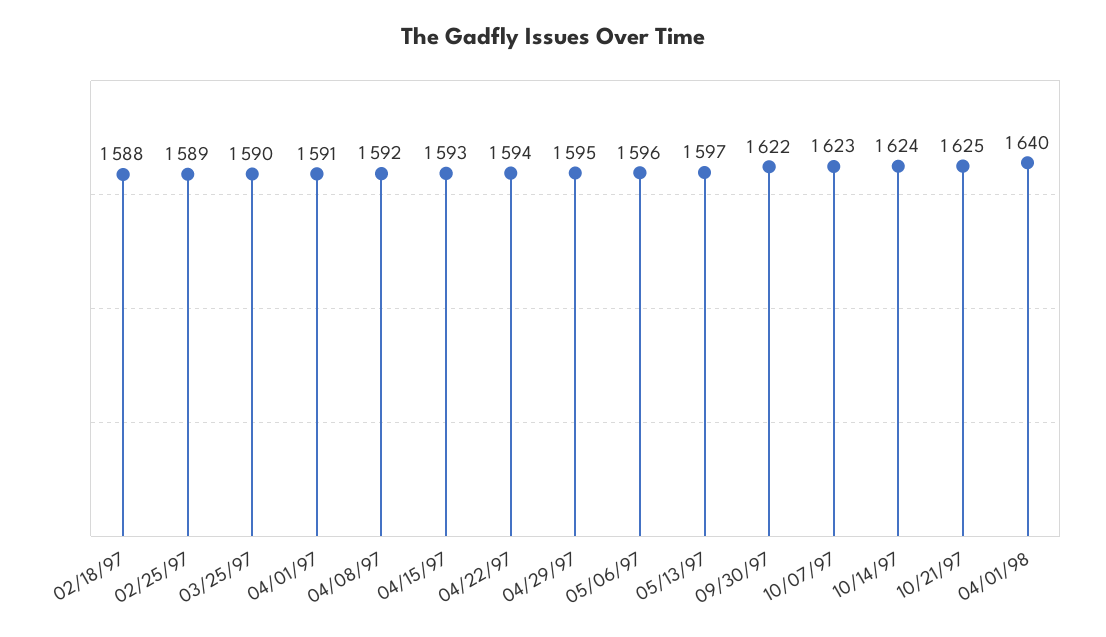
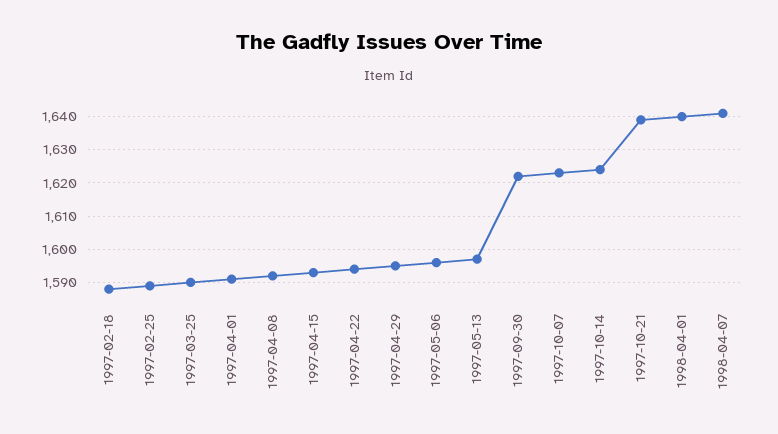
10/21/97: 1625 -> 1640
1998-04-07: none -> 1640

